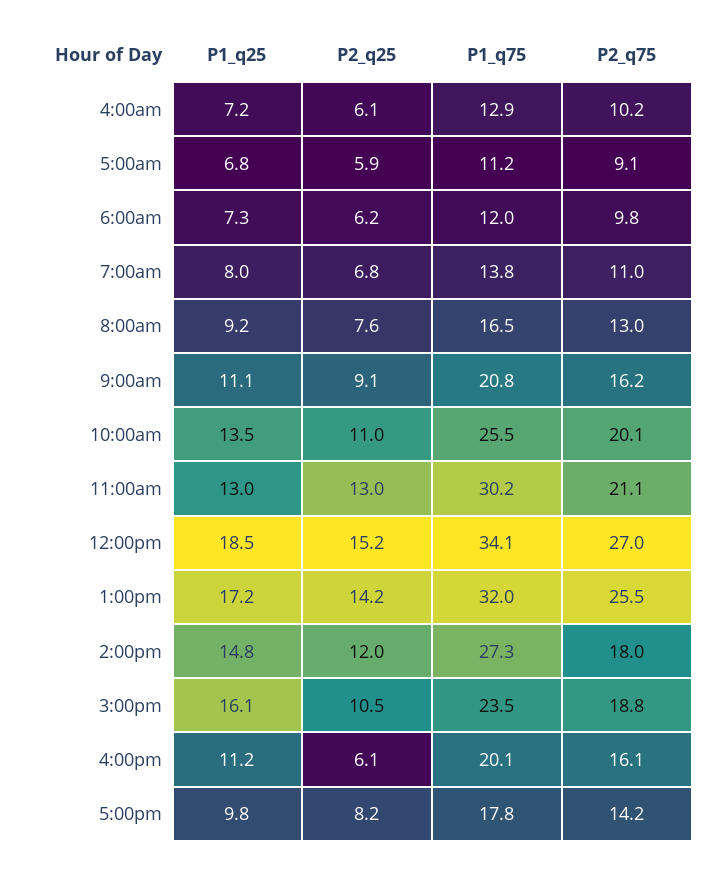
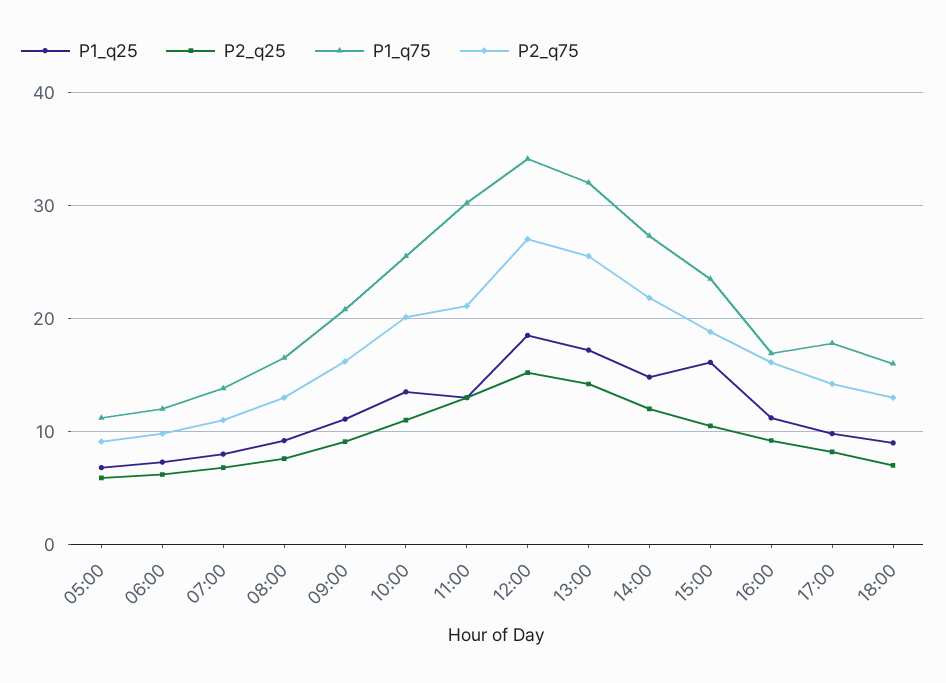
P1_q25, 4:00am: 7.2 -> none
P2_q25, 4:00am: 6.1 -> none
P1_q75, 4:00am: 12.9 -> none
P2_q75, 4:00am: 10.2 -> none
P2_q75, 2:00pm: 18 -> 22
P2_q25, 4:00pm: 6.1 -> 9
P1_q75, 4:00pm: 20.1 -> 17
P1_q25, 18:00: none -> 9
P2_q25, 18:00: none -> 7
P1_q75, 18:00: none -> 16
P2_q75, 18:00: none -> 13

